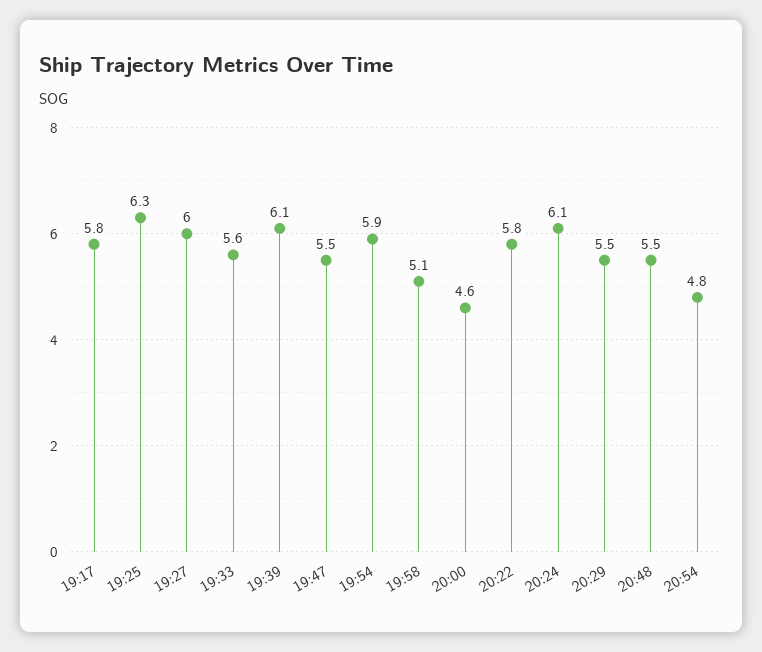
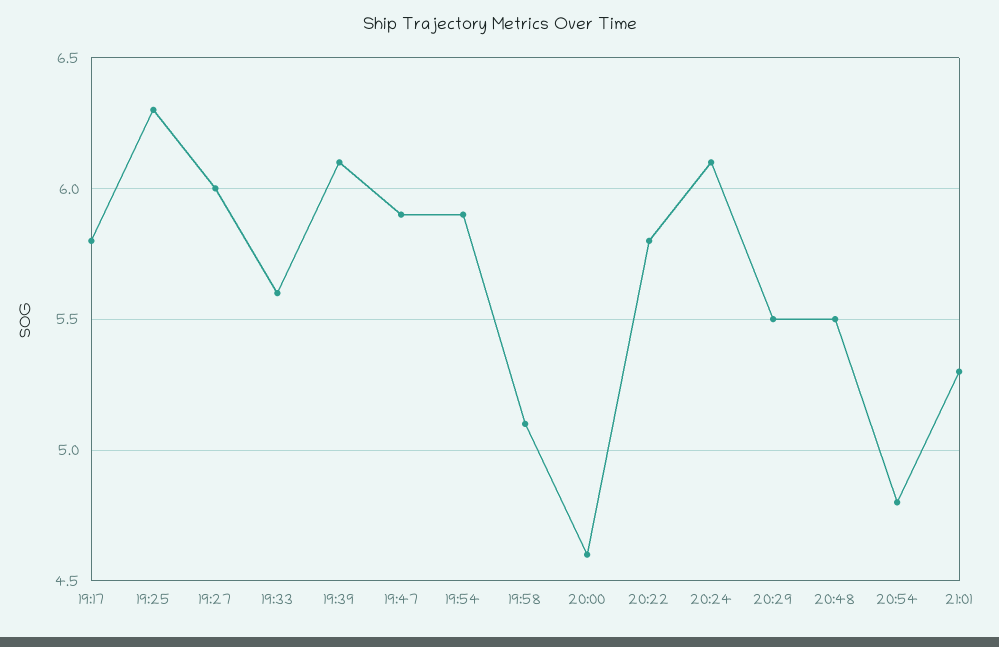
19:47: 5.5 -> 5.9
21:01: none -> 5.3

